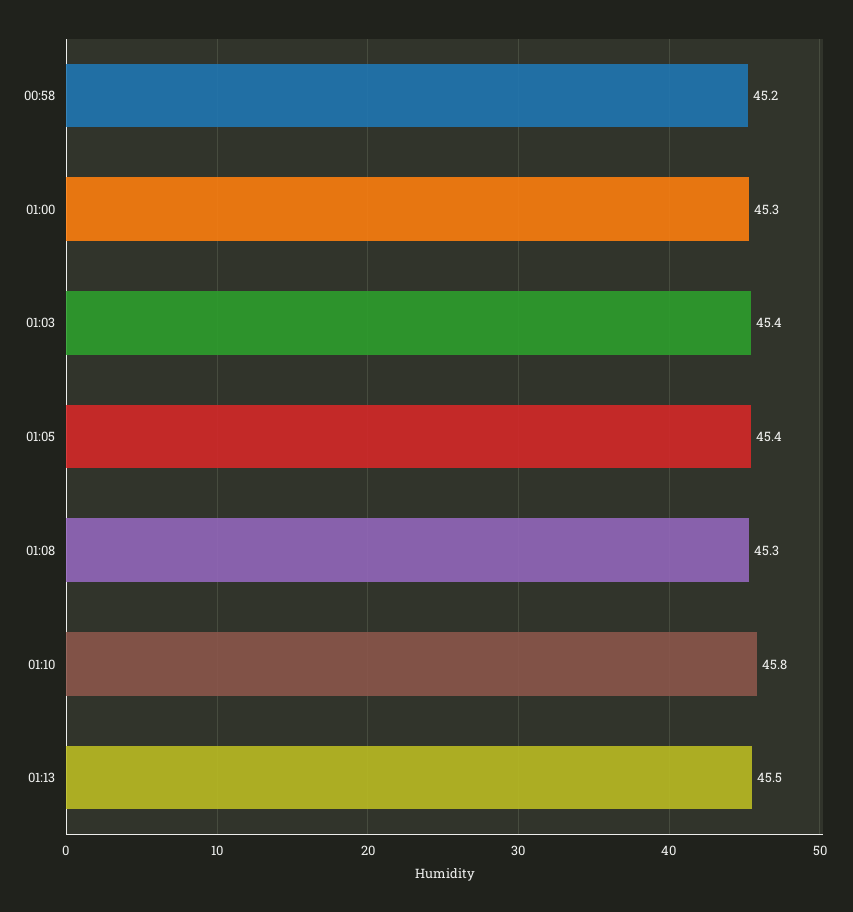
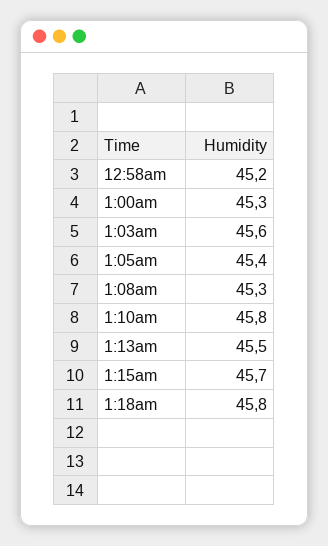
01:03: 45.4 -> 45.6
1:15am: none -> 45.7
1:18am: none -> 45.8

